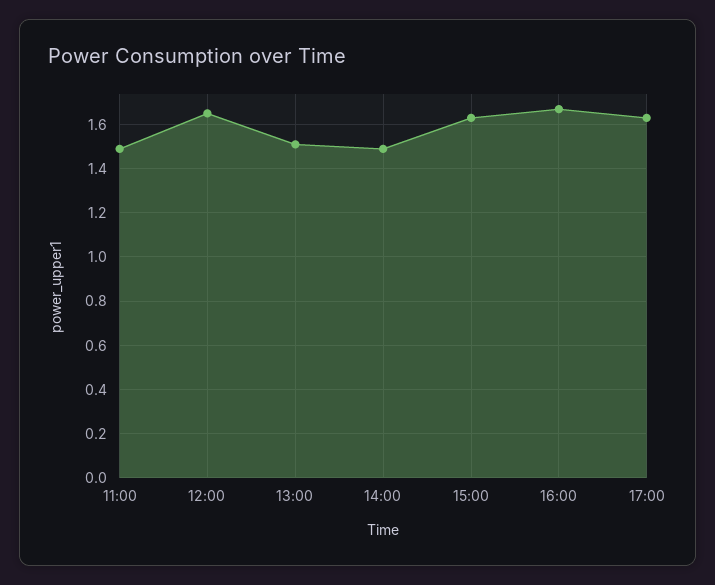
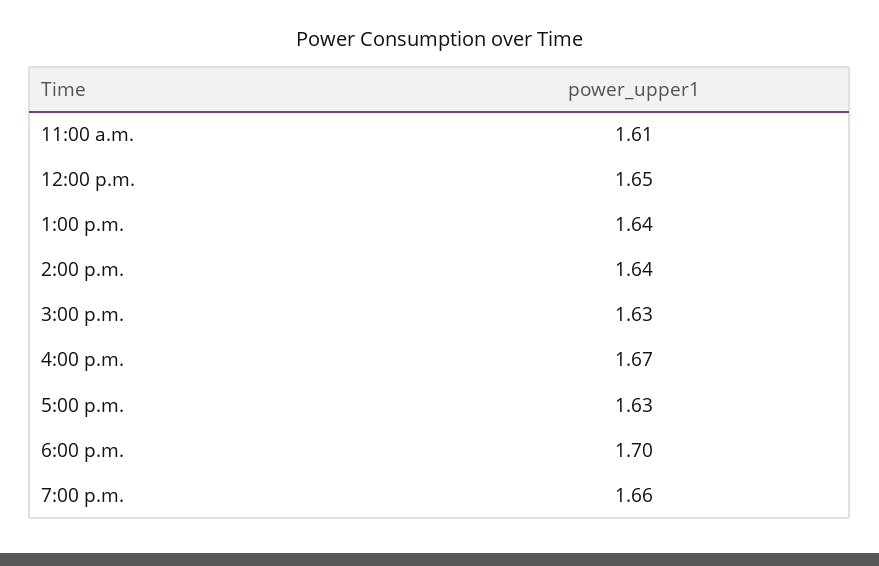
11:00: 1.5 -> 1.61
13:00: 1.5 -> 1.64
14:00: 1.5 -> 1.64
6:00 p.m.: none -> 1.7
7:00 p.m.: none -> 1.66

